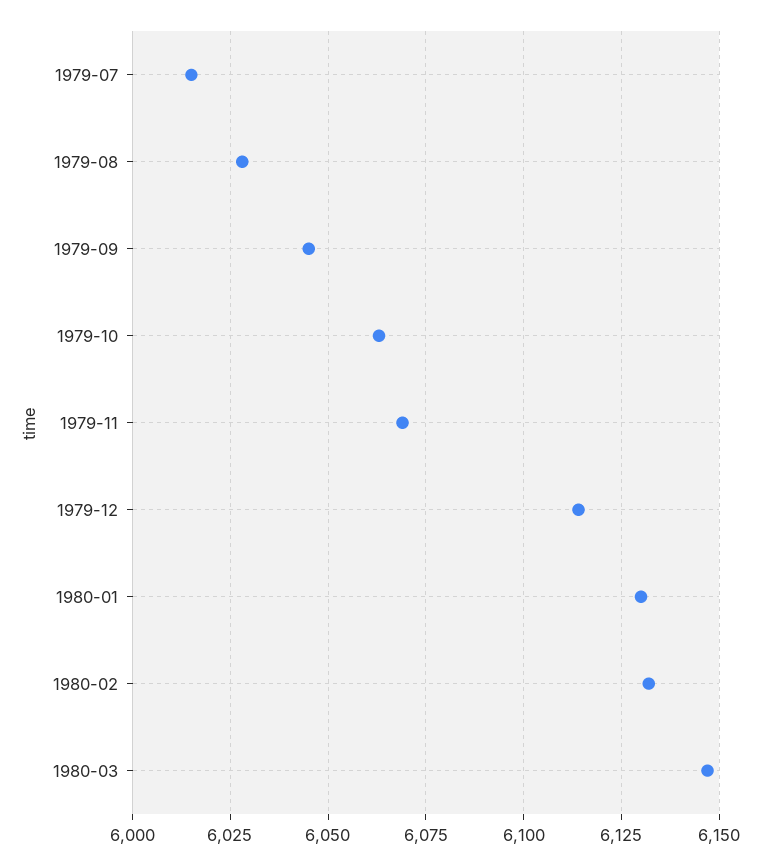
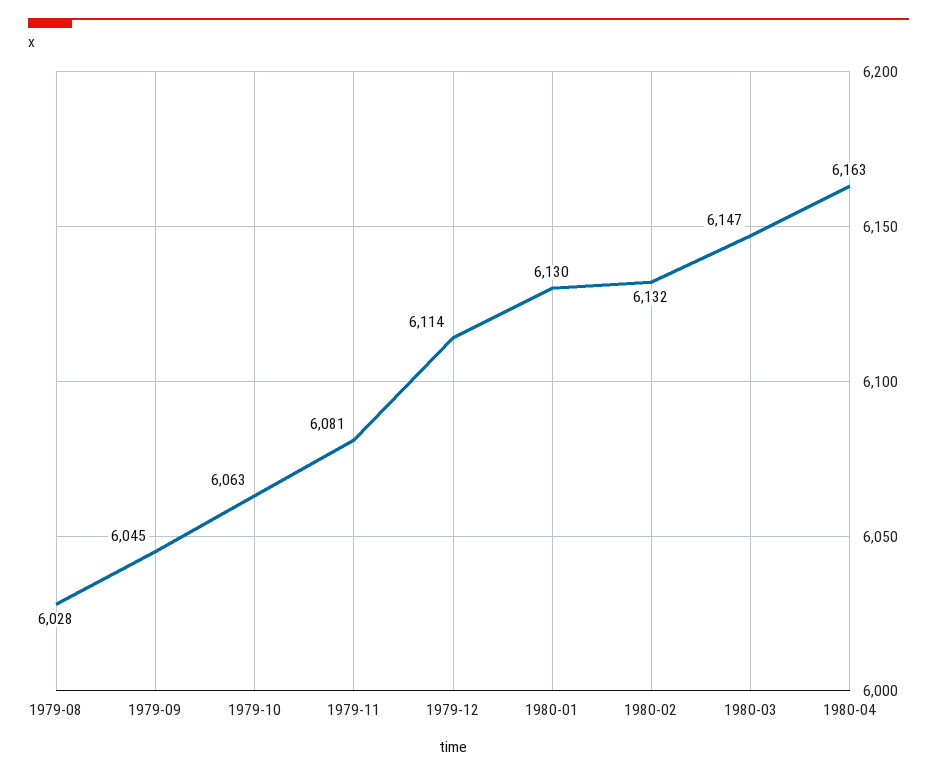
1979-07: 6015 -> none
1979-11: 6070 -> 6081
1980-04: none -> 6163

